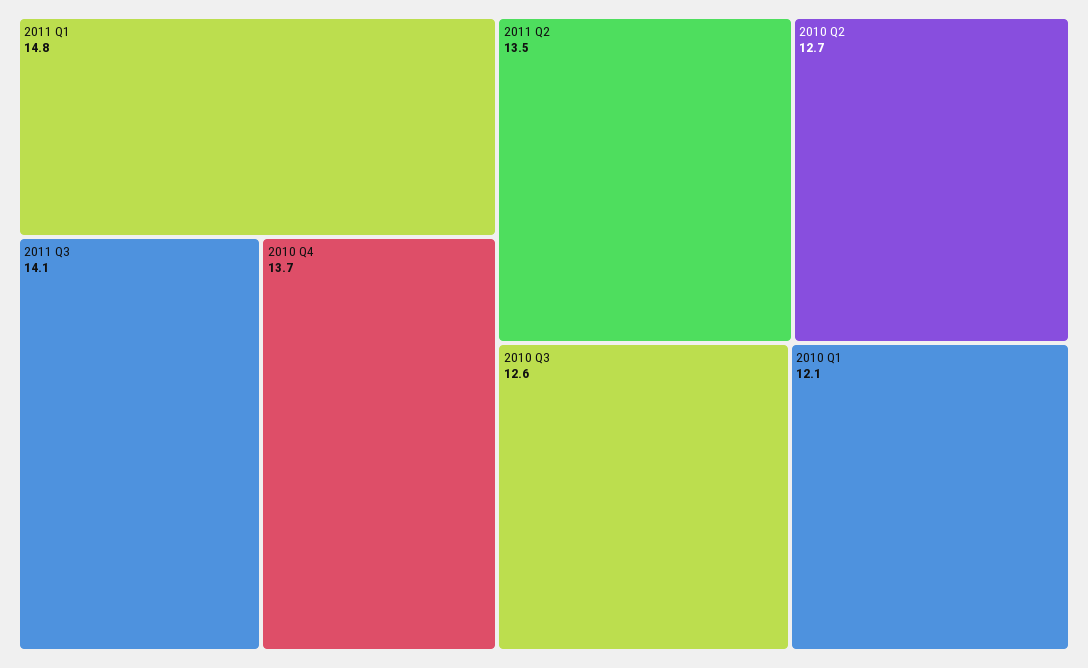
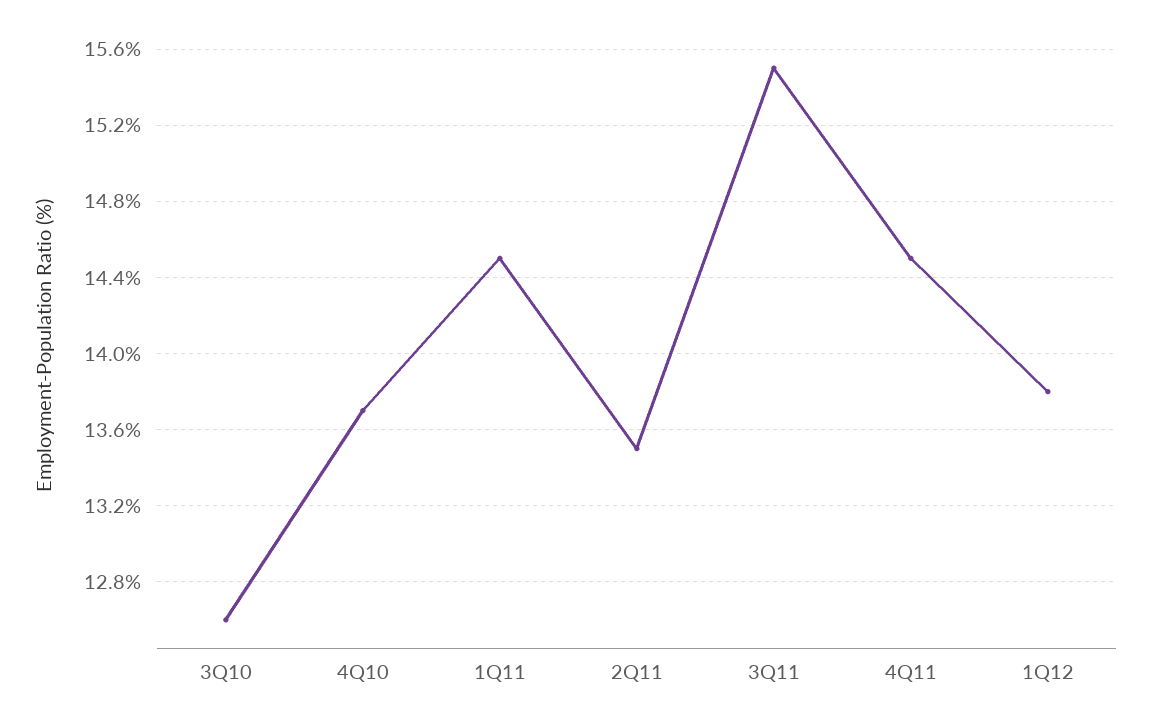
2011 Q1: 14.8 -> 14.5
2011 Q3: 14.1 -> 15.5
2010 Q2: 12.7 -> none
2010 Q1: 12.1 -> none
4Q11: none -> 14.5
1Q12: none -> 13.8

